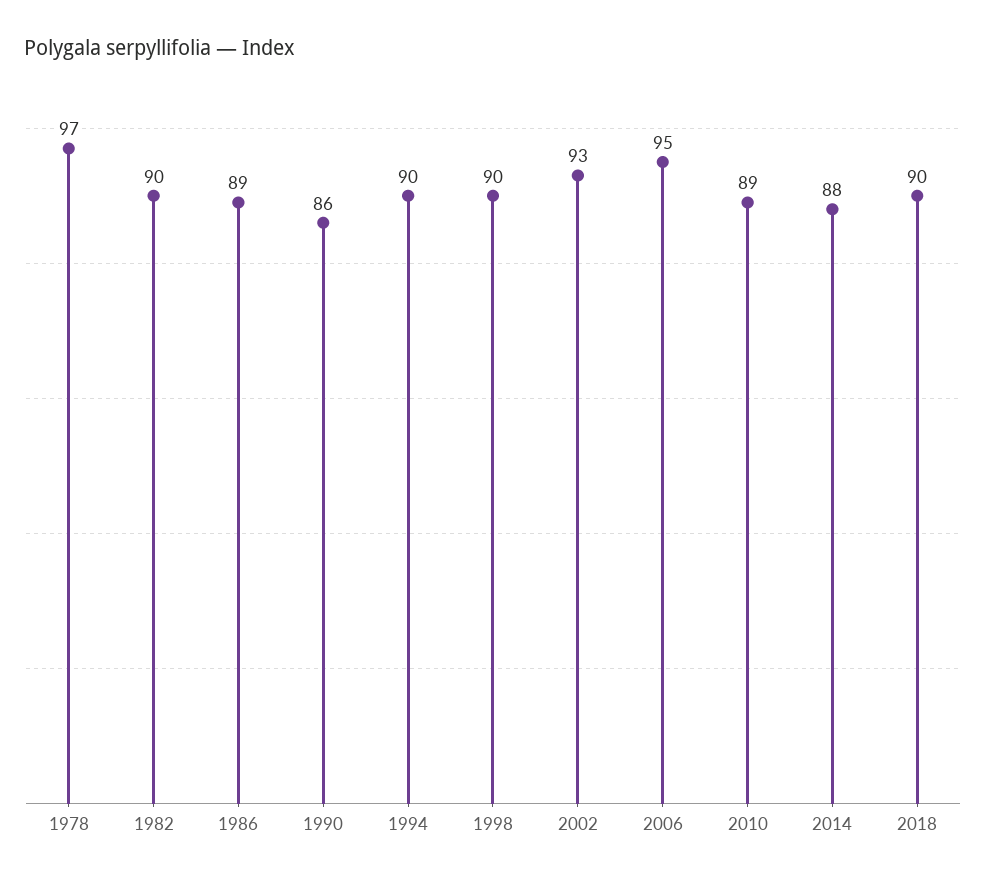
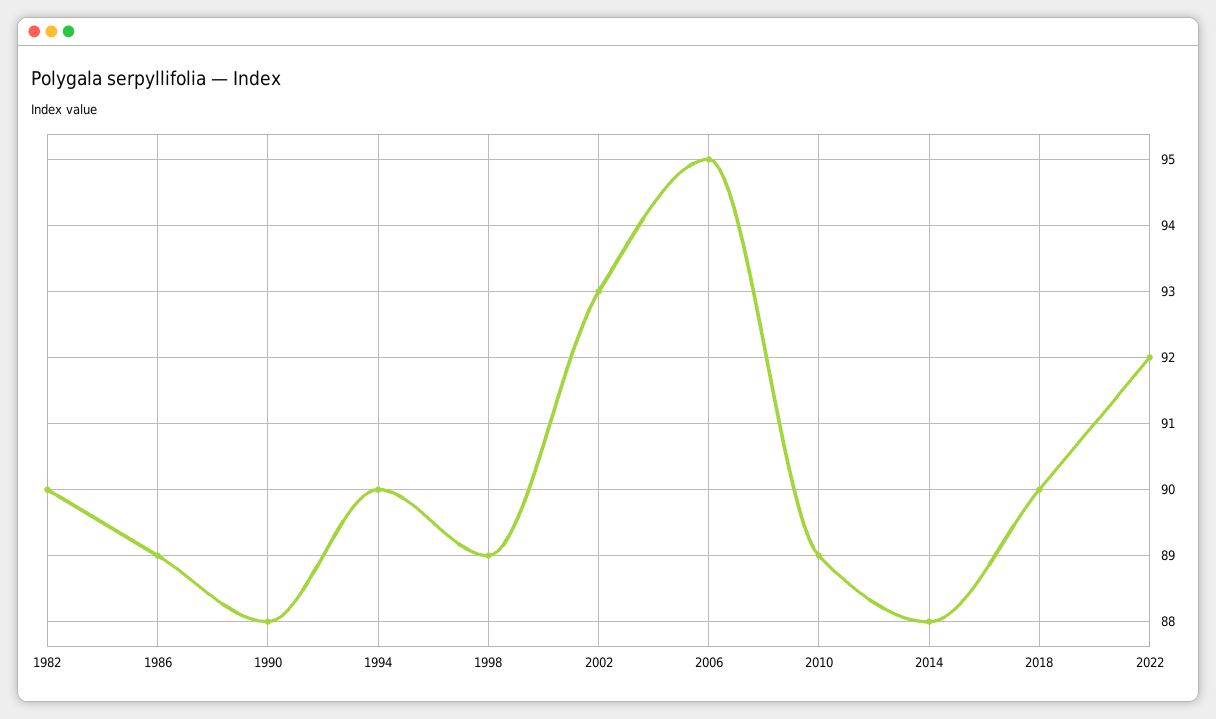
1978: 97 -> none
1990: 86 -> 88
1998: 90 -> 89
2022: none -> 92

